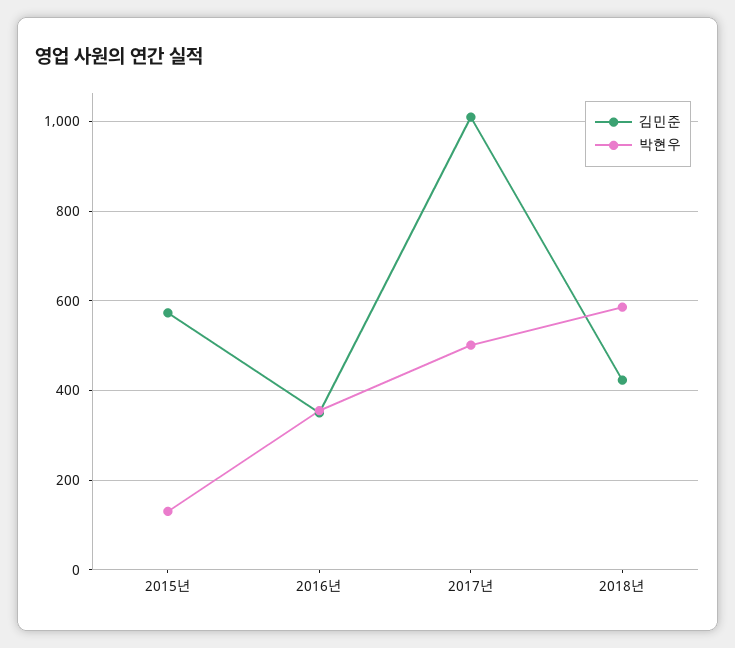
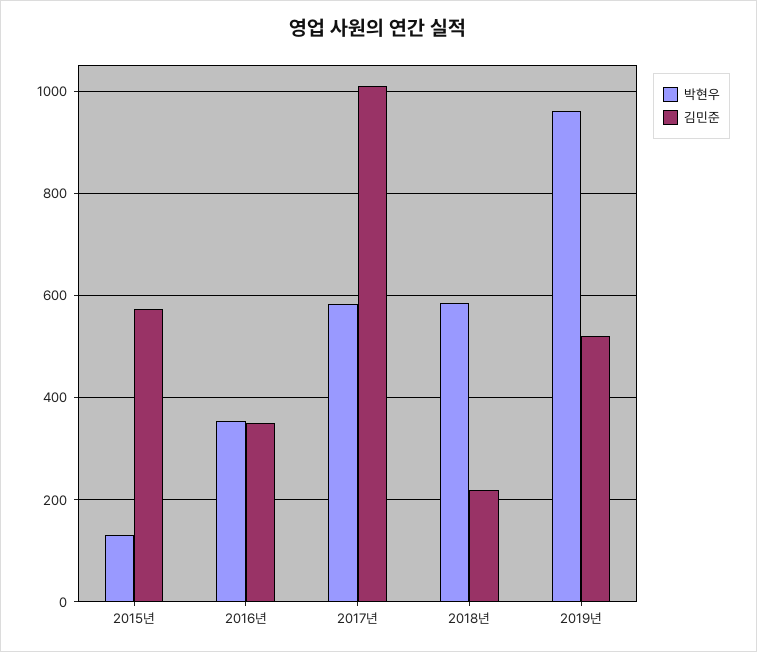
박현우, 2017년: 500 -> 580
김민준, 2018년: 420 -> 220
박현우, 2019년: none -> 960
김민준, 2019년: none -> 520

